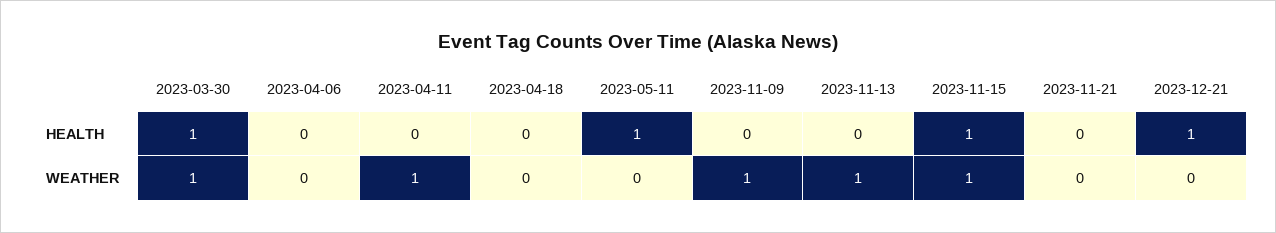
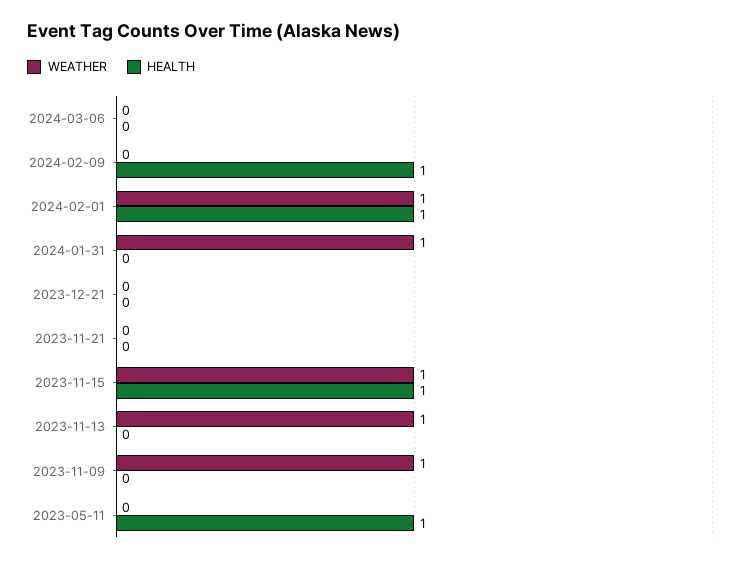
HEALTH, 2023-03-30: 1 -> none
HEALTH, 2023-04-06: 0 -> none
HEALTH, 2023-04-11: 0 -> none
HEALTH, 2023-04-18: 0 -> none
HEALTH, 2023-12-21: 1 -> 0
WEATHER, 2023-03-30: 1 -> none
WEATHER, 2023-04-06: 0 -> none
WEATHER, 2023-04-11: 1 -> none
WEATHER, 2023-04-18: 0 -> none
WEATHER, 2024-03-06: none -> 0
HEALTH, 2024-03-06: none -> 0
WEATHER, 2024-02-09: none -> 0
HEALTH, 2024-02-09: none -> 1
WEATHER, 2024-02-01: none -> 1
HEALTH, 2024-02-01: none -> 1
WEATHER, 2024-01-31: none -> 1
HEALTH, 2024-01-31: none -> 0

